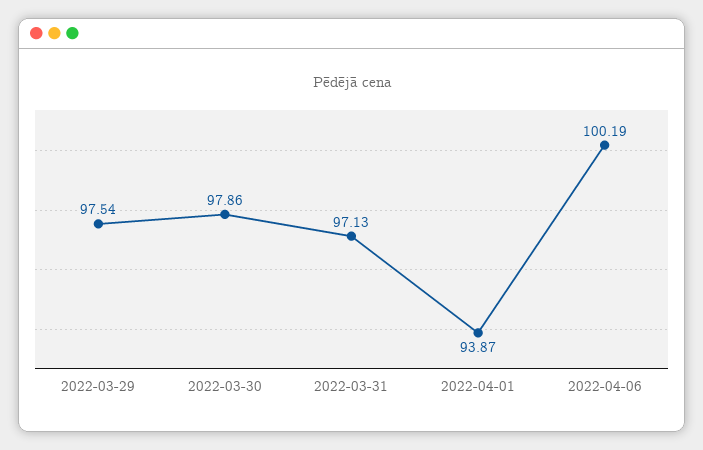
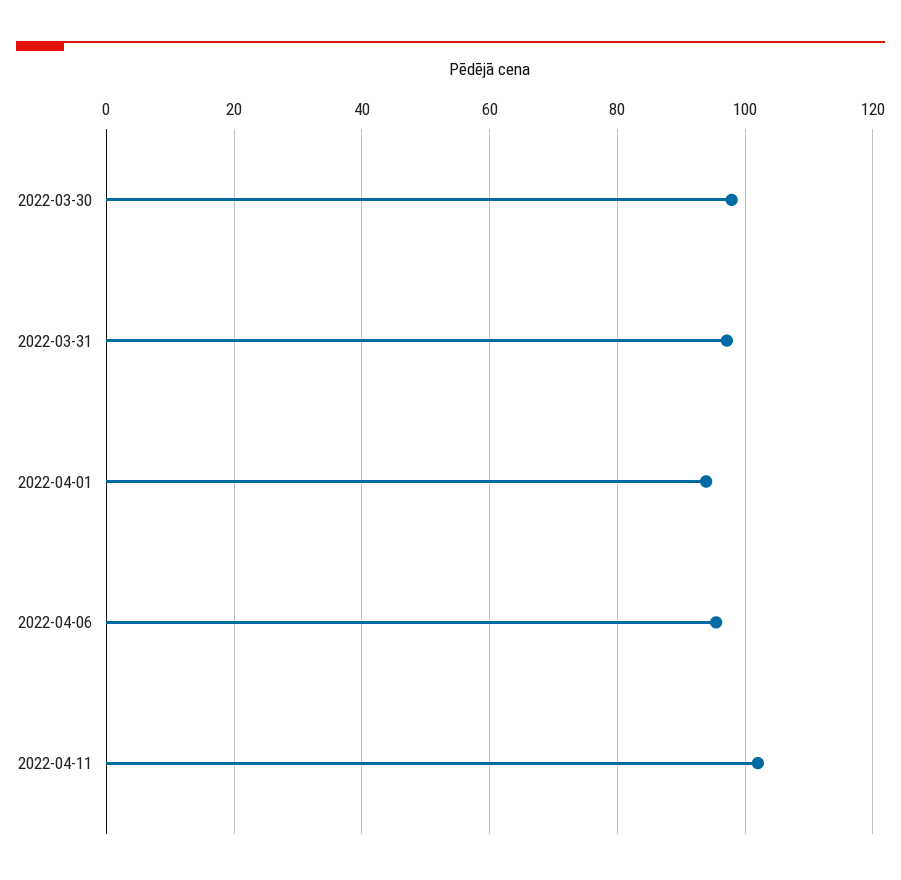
2022-03-29: 97.54 -> none
2022-04-06: 100.19 -> 96
2022-04-11: none -> 102

